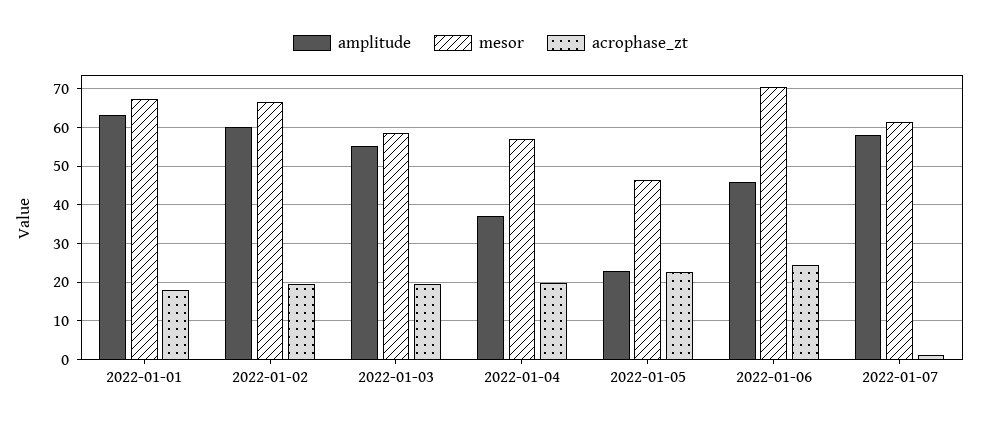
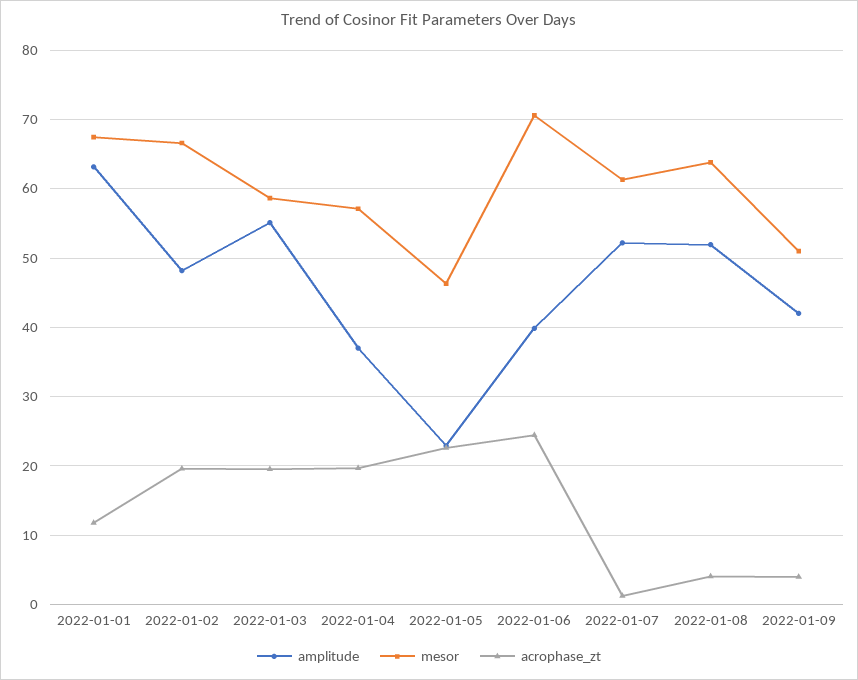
acrophase_zt, 2022-01-01: 18 -> 12
amplitude, 2022-01-02: 60 -> 48
amplitude, 2022-01-06: 46 -> 40
amplitude, 2022-01-07: 58 -> 52
amplitude, 2022-01-08: none -> 52
mesor, 2022-01-08: none -> 64
acrophase_zt, 2022-01-08: none -> 4
amplitude, 2022-01-09: none -> 42
mesor, 2022-01-09: none -> 51
acrophase_zt, 2022-01-09: none -> 4

